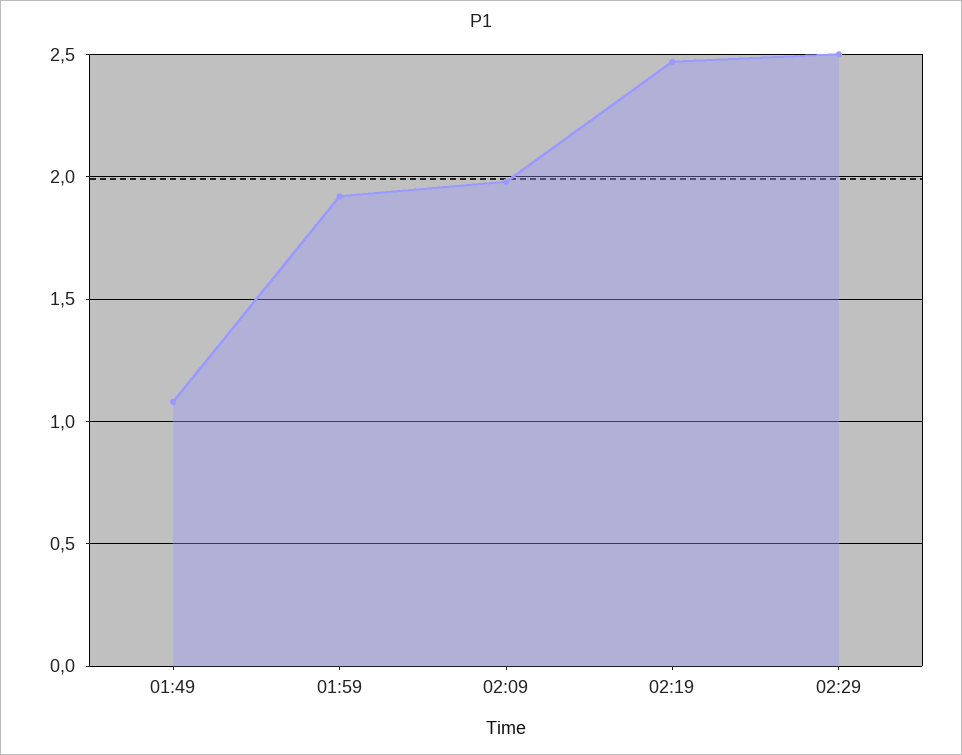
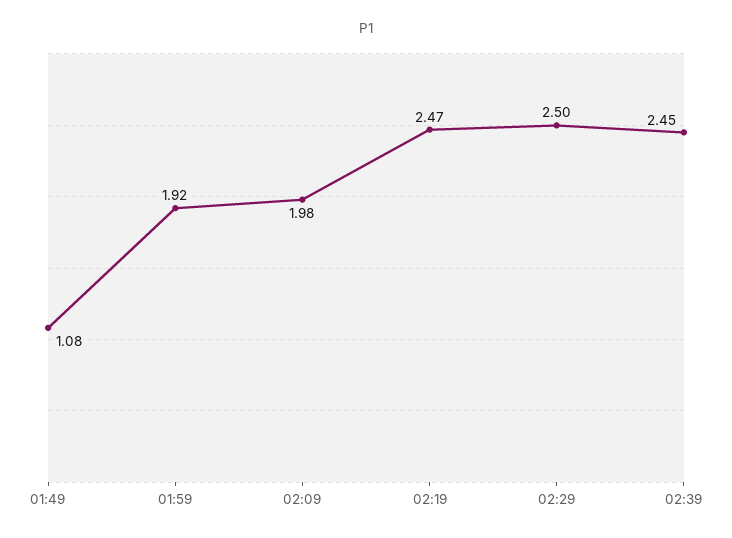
02:39: none -> 2.45

